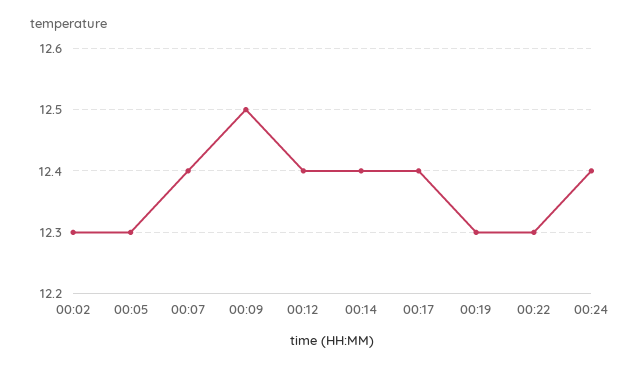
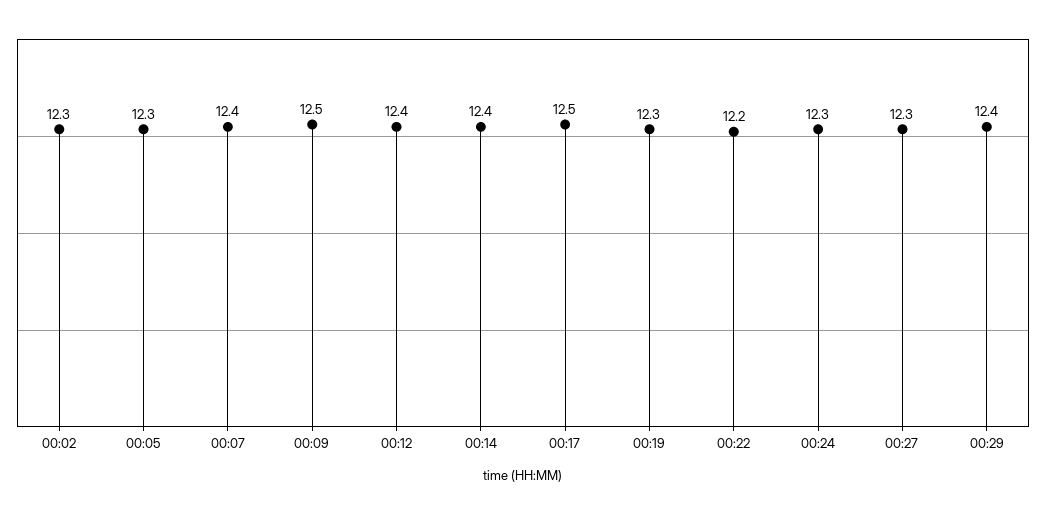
00:17: 12.4 -> 12.5
00:22: 12.3 -> 12.2
00:24: 12.4 -> 12.3
00:27: none -> 12.3
00:29: none -> 12.4

